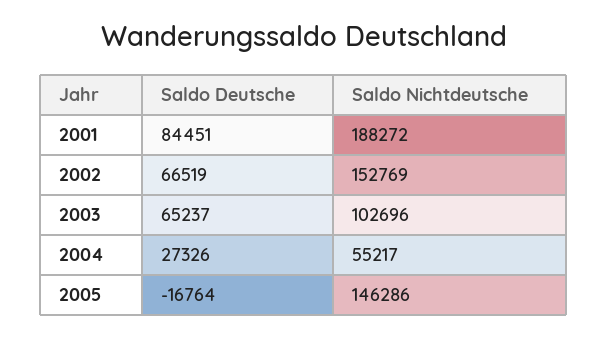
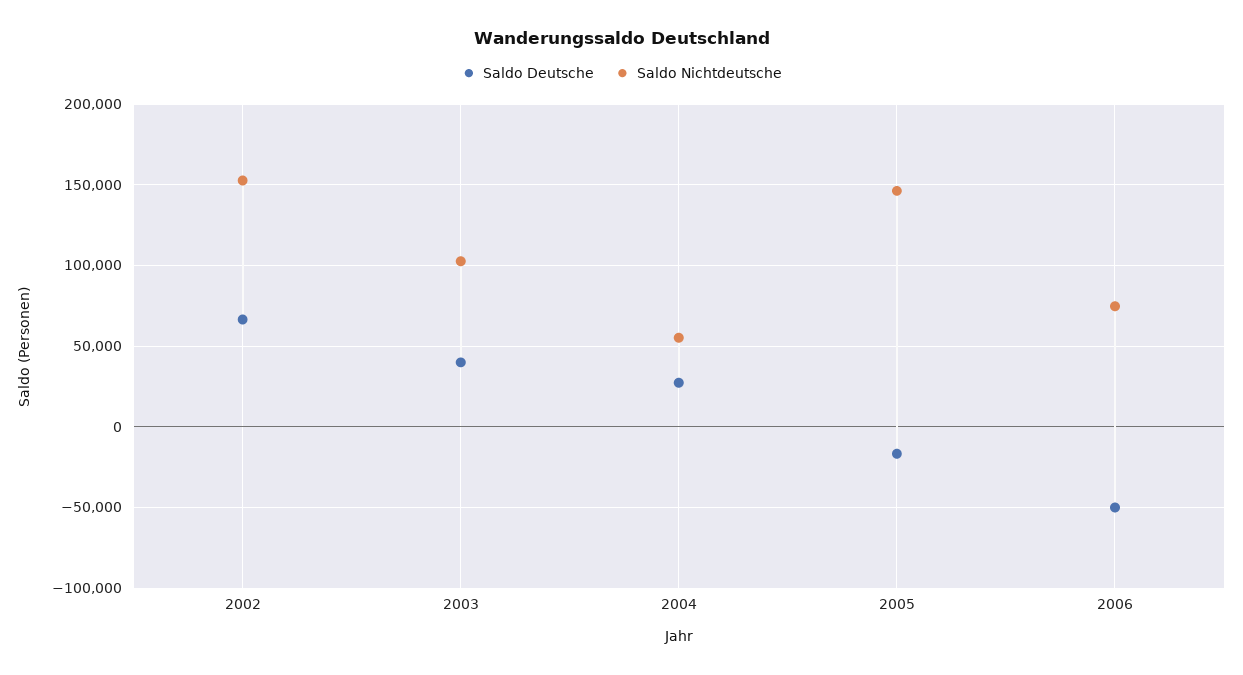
Saldo Deutsche, 2001: 84451 -> none
Saldo Nichtdeutsche, 2001: 188272 -> none
Saldo Deutsche, 2003: 65237 -> 40000
Saldo Deutsche, 2006: none -> -50000
Saldo Nichtdeutsche, 2006: none -> 75000

